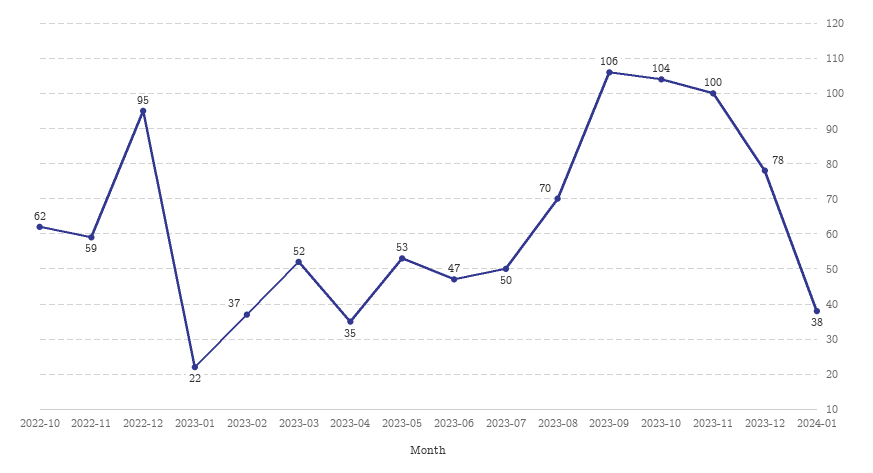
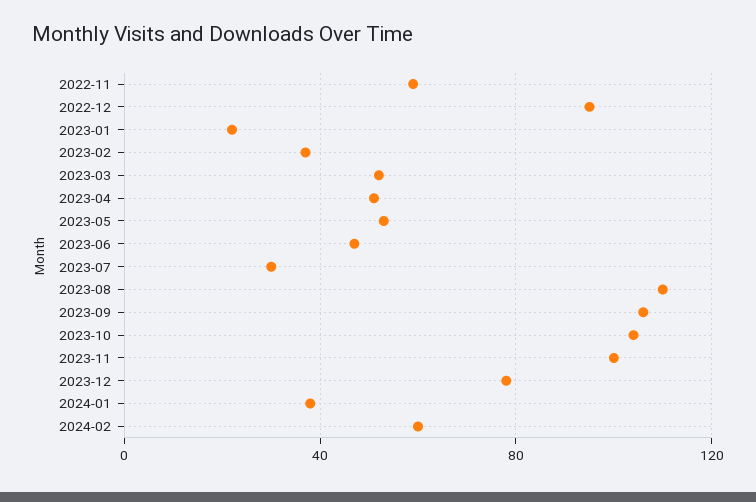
2022-10: 62 -> none
2023-04: 35 -> 50
2023-07: 50 -> 30
2023-08: 70 -> 110
2024-02: none -> 60

